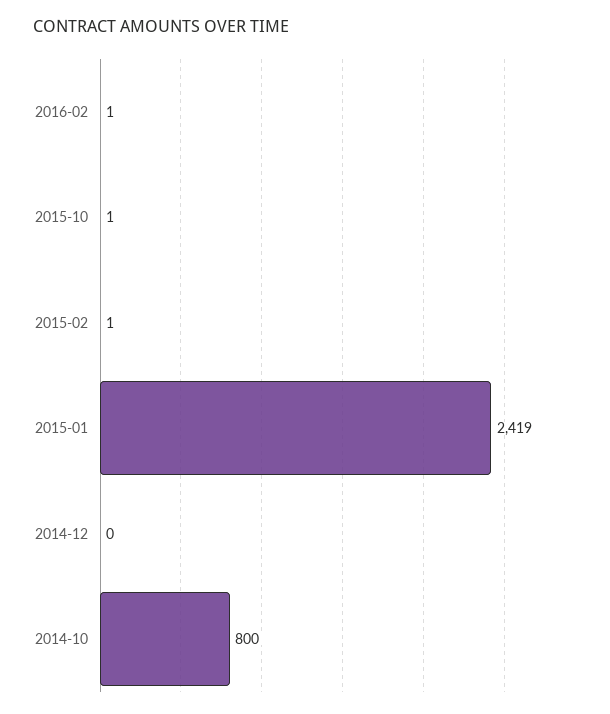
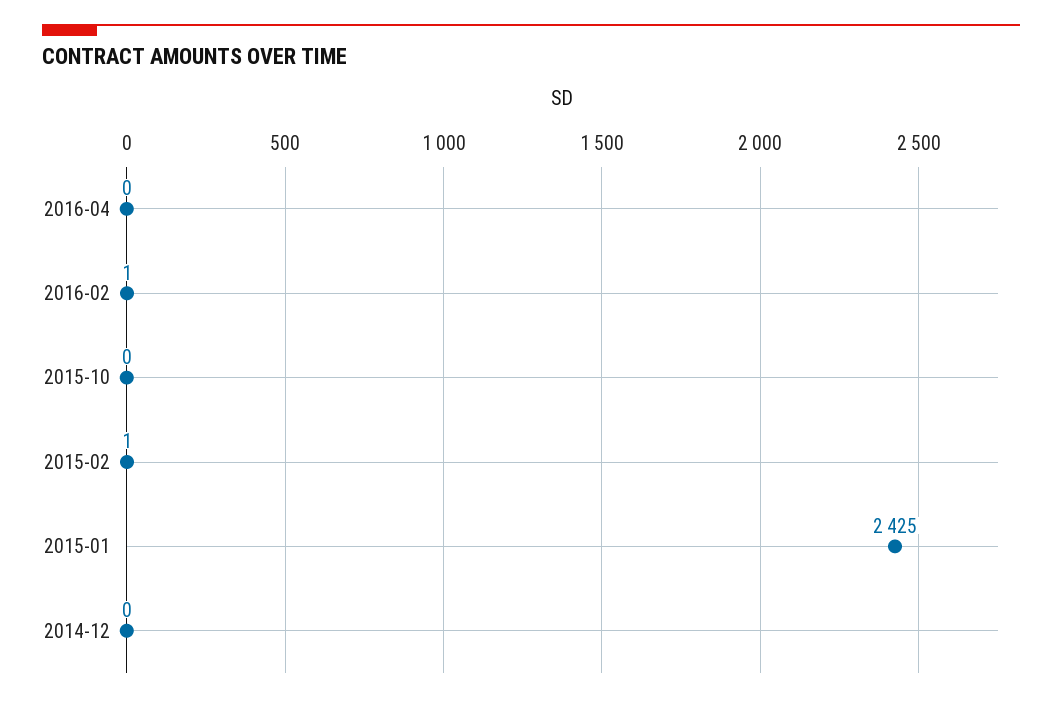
2015-10: 1 -> 0
2015-01: 2419 -> 2425
2014-10: 800 -> none
2016-04: none -> 0

